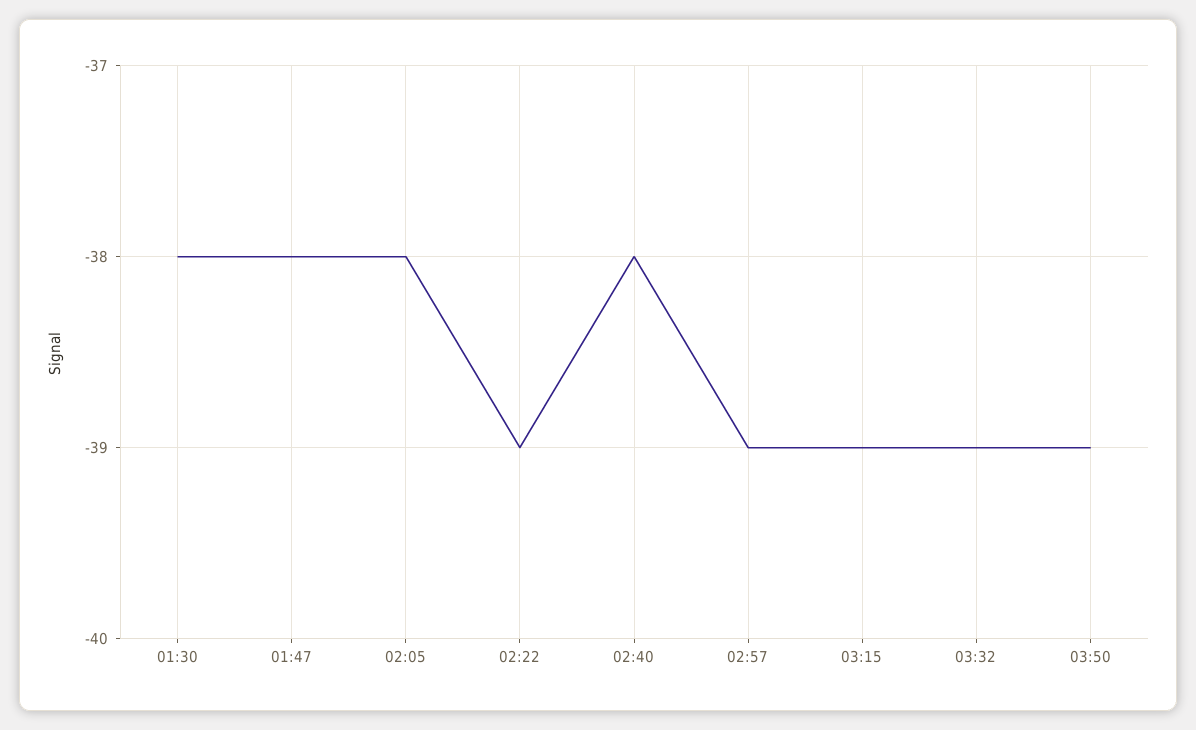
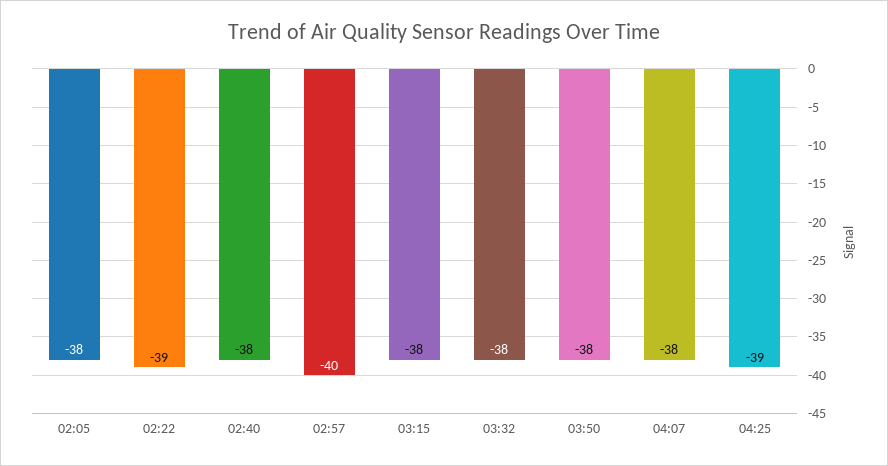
01:30: -38 -> none
01:47: -38 -> none
02:57: -39 -> -40
03:15: -39 -> -38
03:32: -39 -> -38
03:50: -39 -> -38
04:07: none -> -38
04:25: none -> -39

